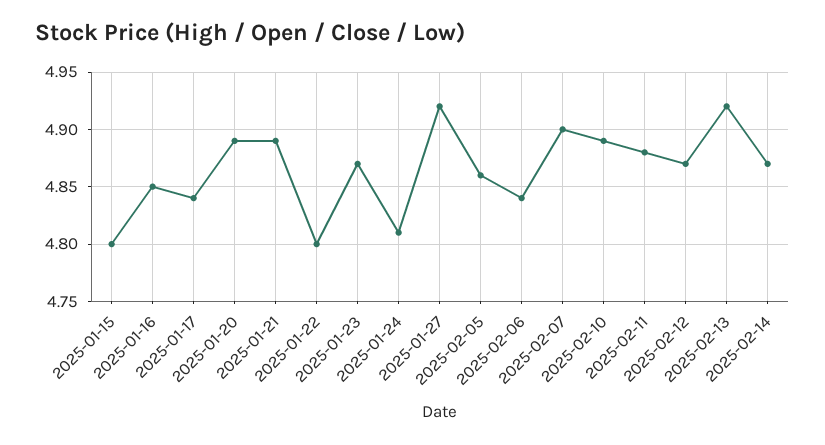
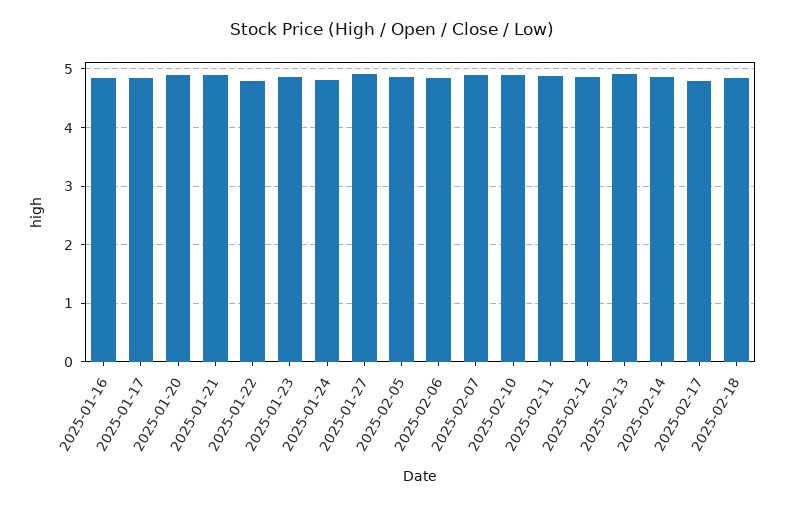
2025-01-15: 4.8 -> none
2025-02-17: none -> 4.8
2025-02-18: none -> 4.8

